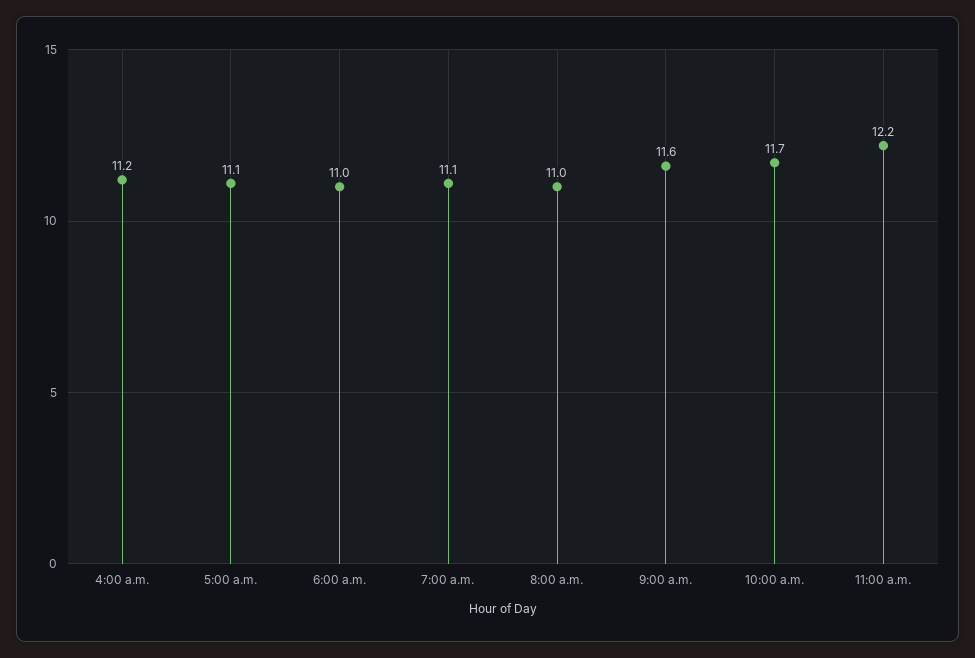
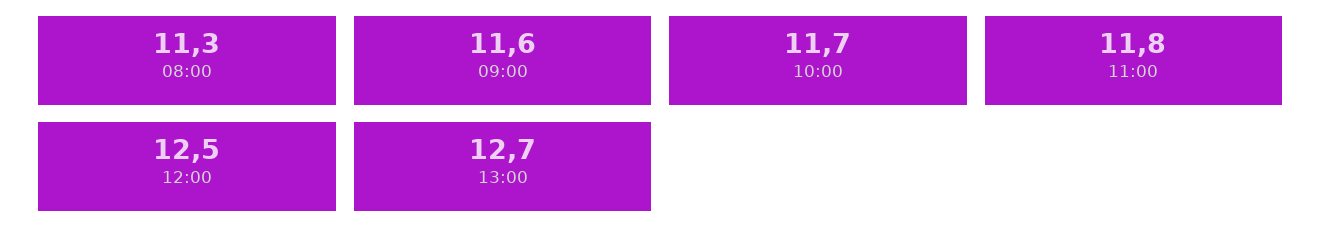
4:00 a.m.: 11.2 -> none
5:00 a.m.: 11.1 -> none
6:00 a.m.: 11 -> none
7:00 a.m.: 11.1 -> none
8:00 a.m.: 11 -> 11.3
11:00 a.m.: 12.2 -> 11.8
12:00: none -> 12.5
13:00: none -> 12.7

